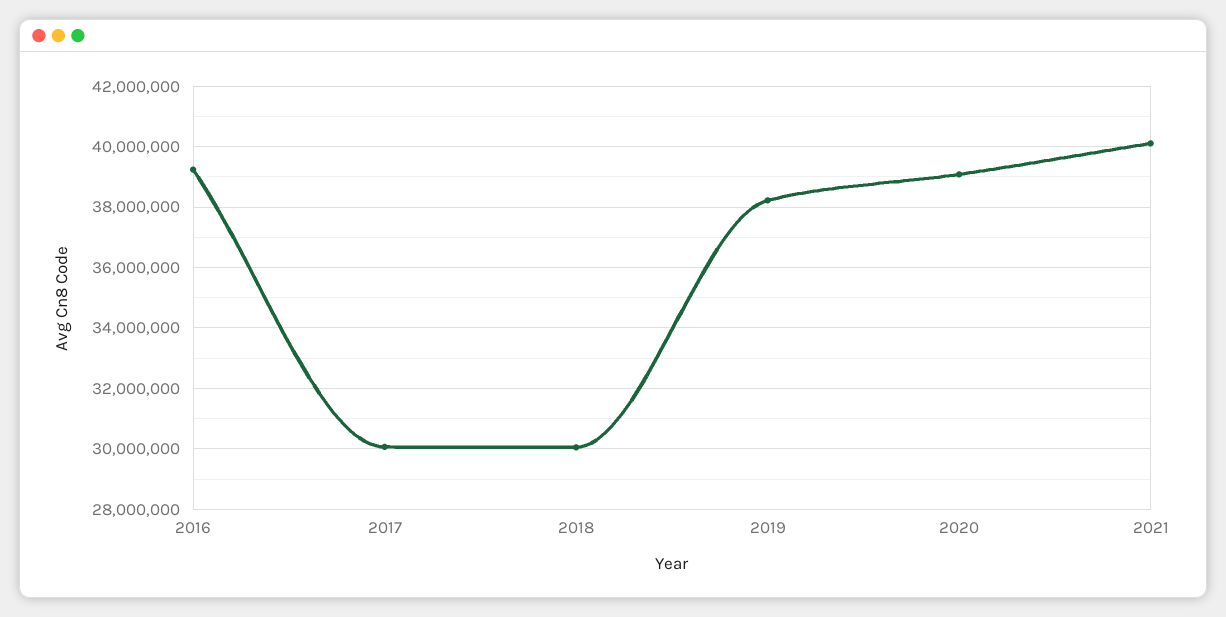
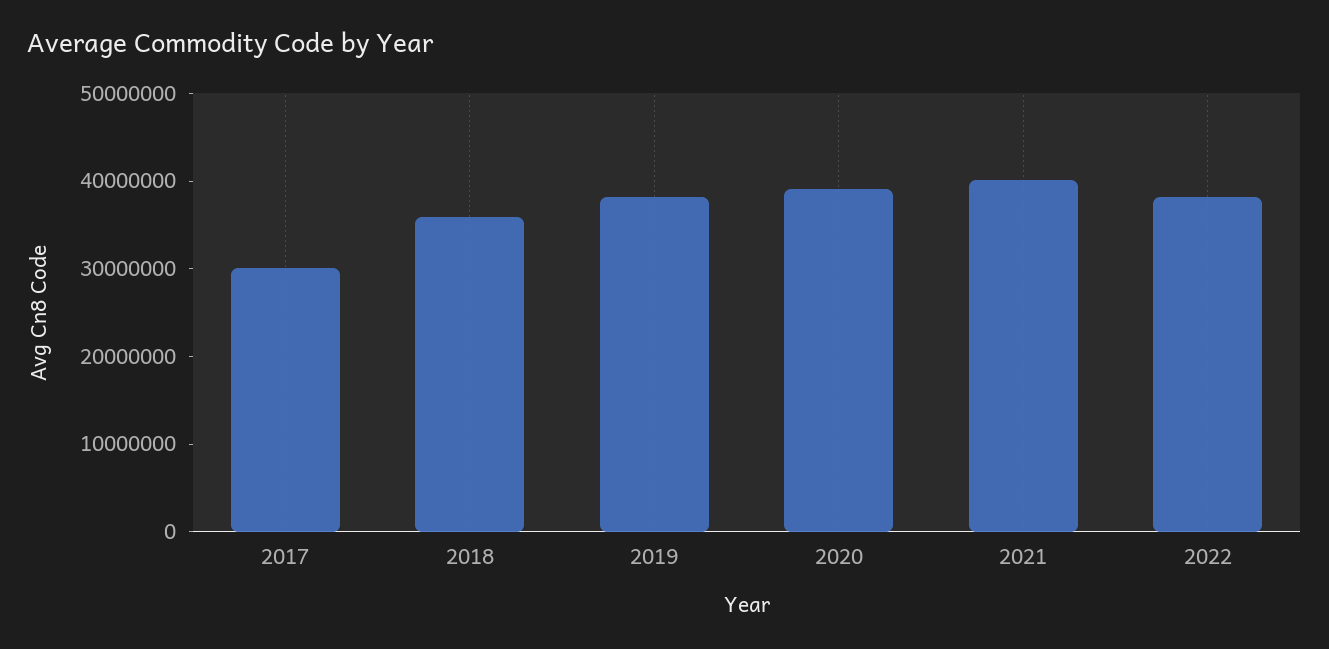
2016: 39200000 -> none
2018: 30000000 -> 36000000
2022: none -> 38000000

